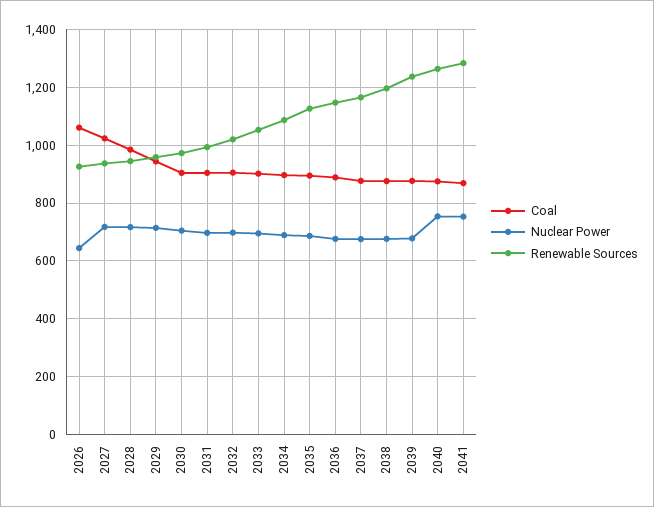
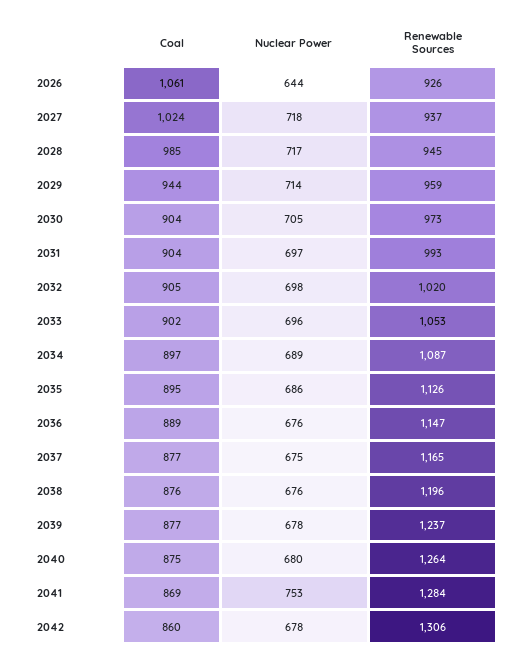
Nuclear Power, 2040: 750 -> 680
Coal, 2042: none -> 860
Nuclear Power, 2042: none -> 678
Renewable Sources, 2042: none -> 1306

